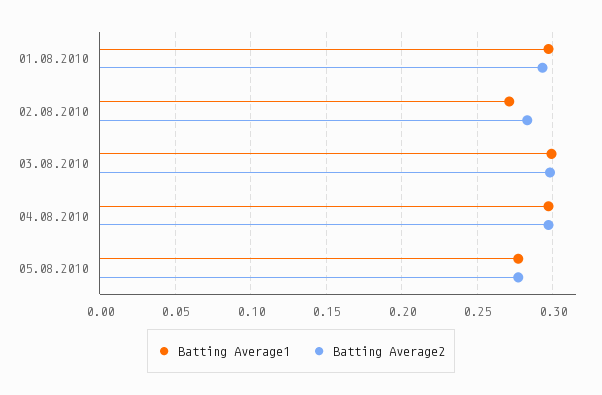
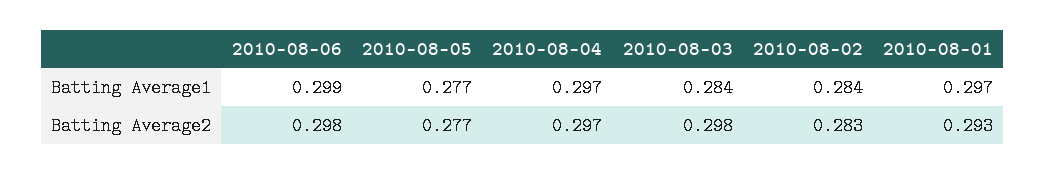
Batting Average1, 02.08.2010: 0.27 -> 0.284
Batting Average1, 03.08.2010: 0.3 -> 0.284
Batting Average1, 2010-08-06: none -> 0.299
Batting Average2, 2010-08-06: none -> 0.298

